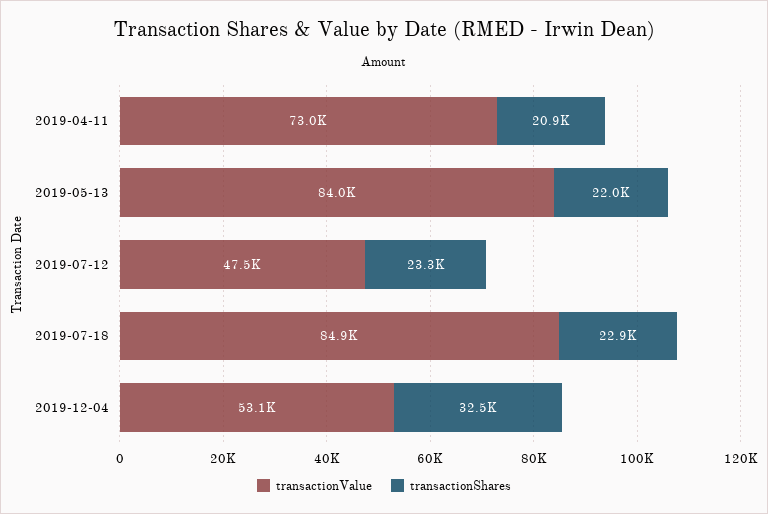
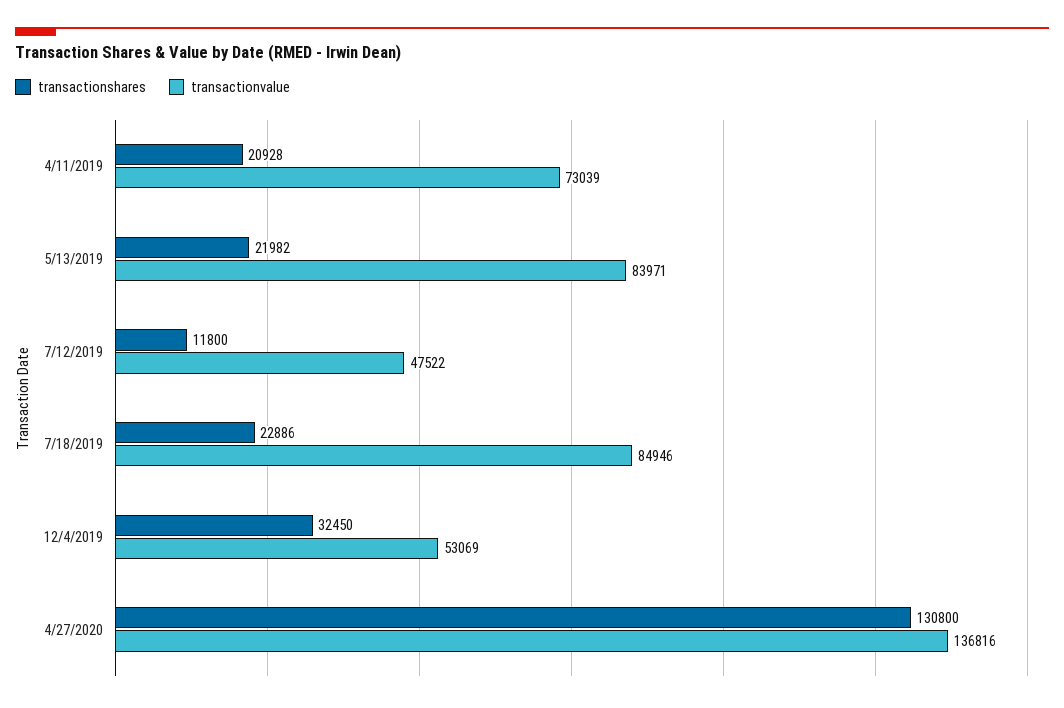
transactionShares, 2019-07-12: 23300 -> 11800
transactionShares, 4/27/2020: none -> 130800
transactionValue, 4/27/2020: none -> 136816

